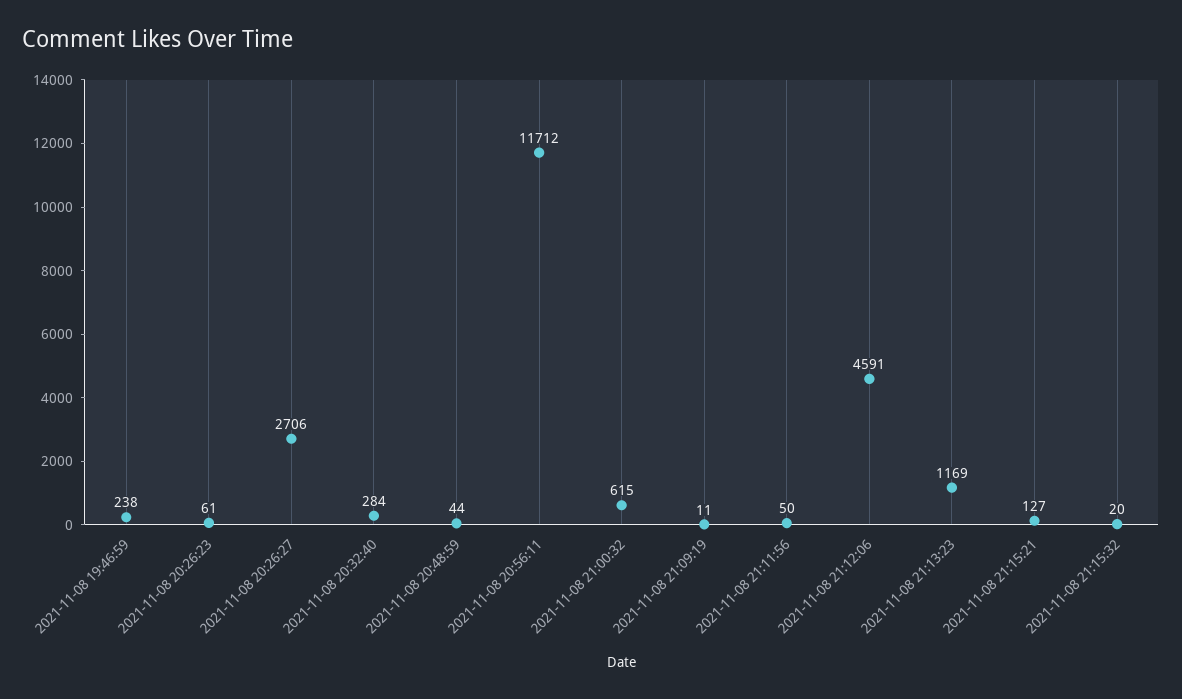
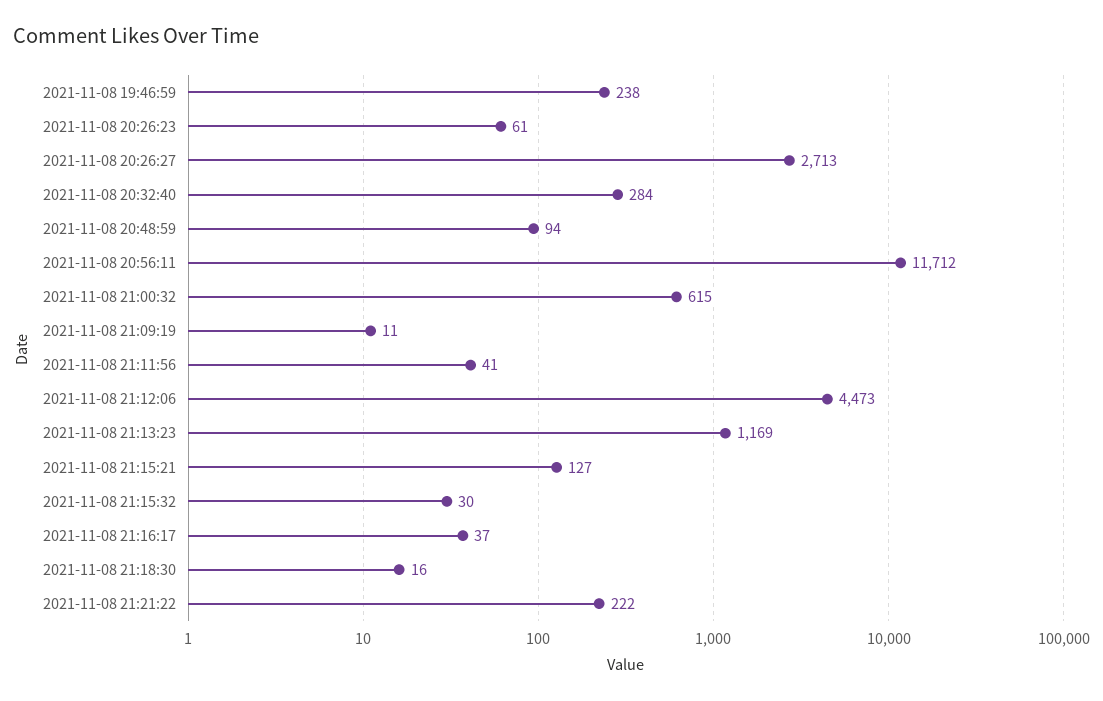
2021-11-08 20:26:27: 2706 -> 2713
2021-11-08 20:48:59: 44 -> 94
2021-11-08 21:11:56: 50 -> 41
2021-11-08 21:12:06: 4591 -> 4473
2021-11-08 21:15:32: 20 -> 30
2021-11-08 21:16:17: none -> 37
2021-11-08 21:18:30: none -> 16
2021-11-08 21:21:22: none -> 222

